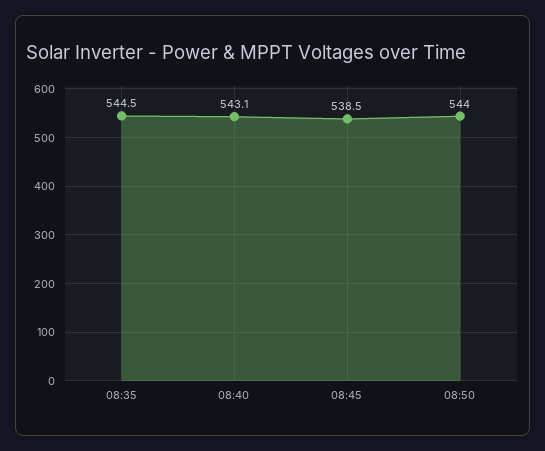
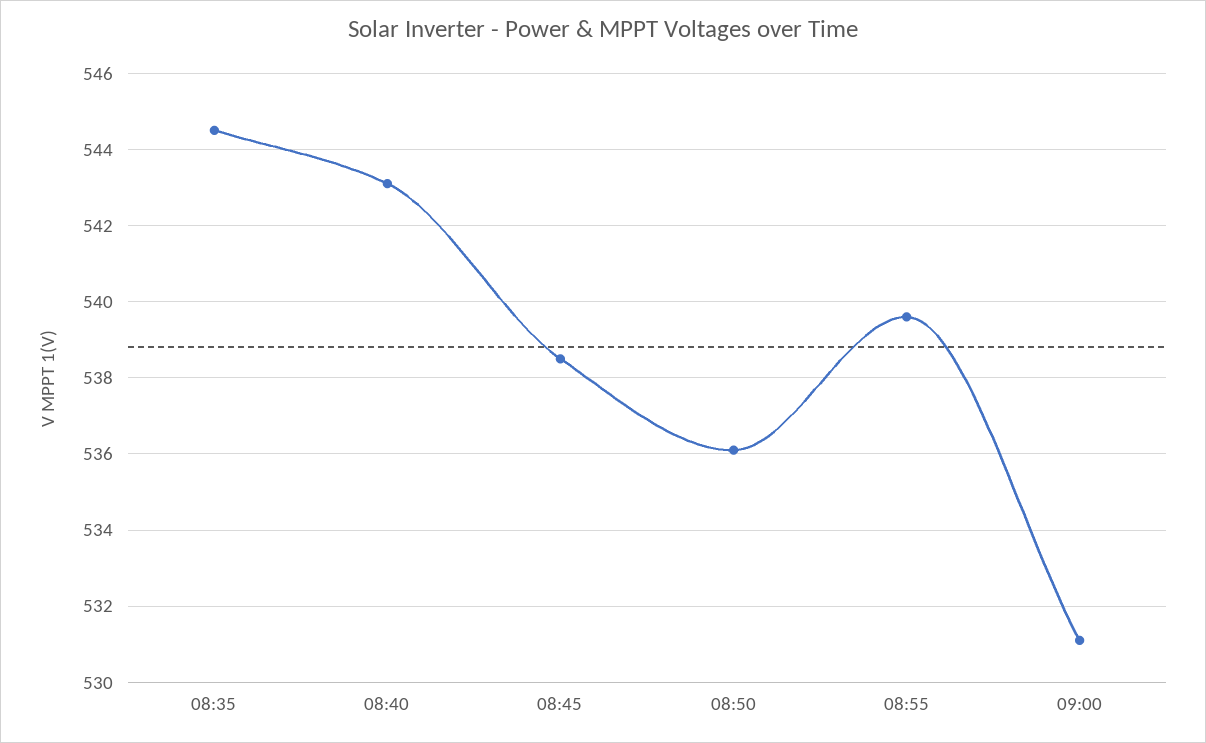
08:50: 544 -> 536
08:55: none -> 539.5
09:00: none -> 531

